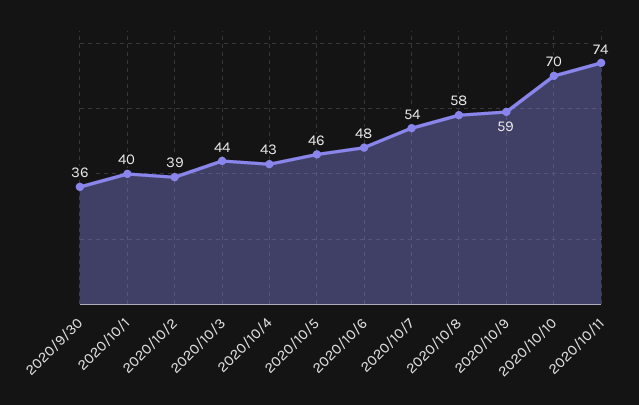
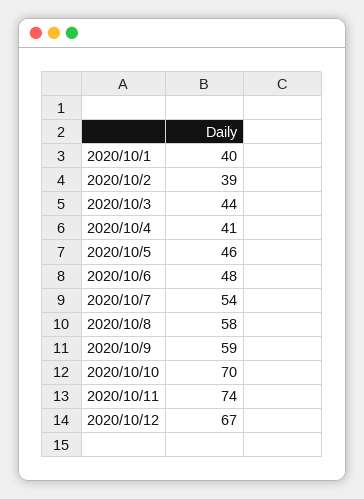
2020/9/30: 36 -> none
2020/10/4: 43 -> 41
2020/10/12: none -> 67

